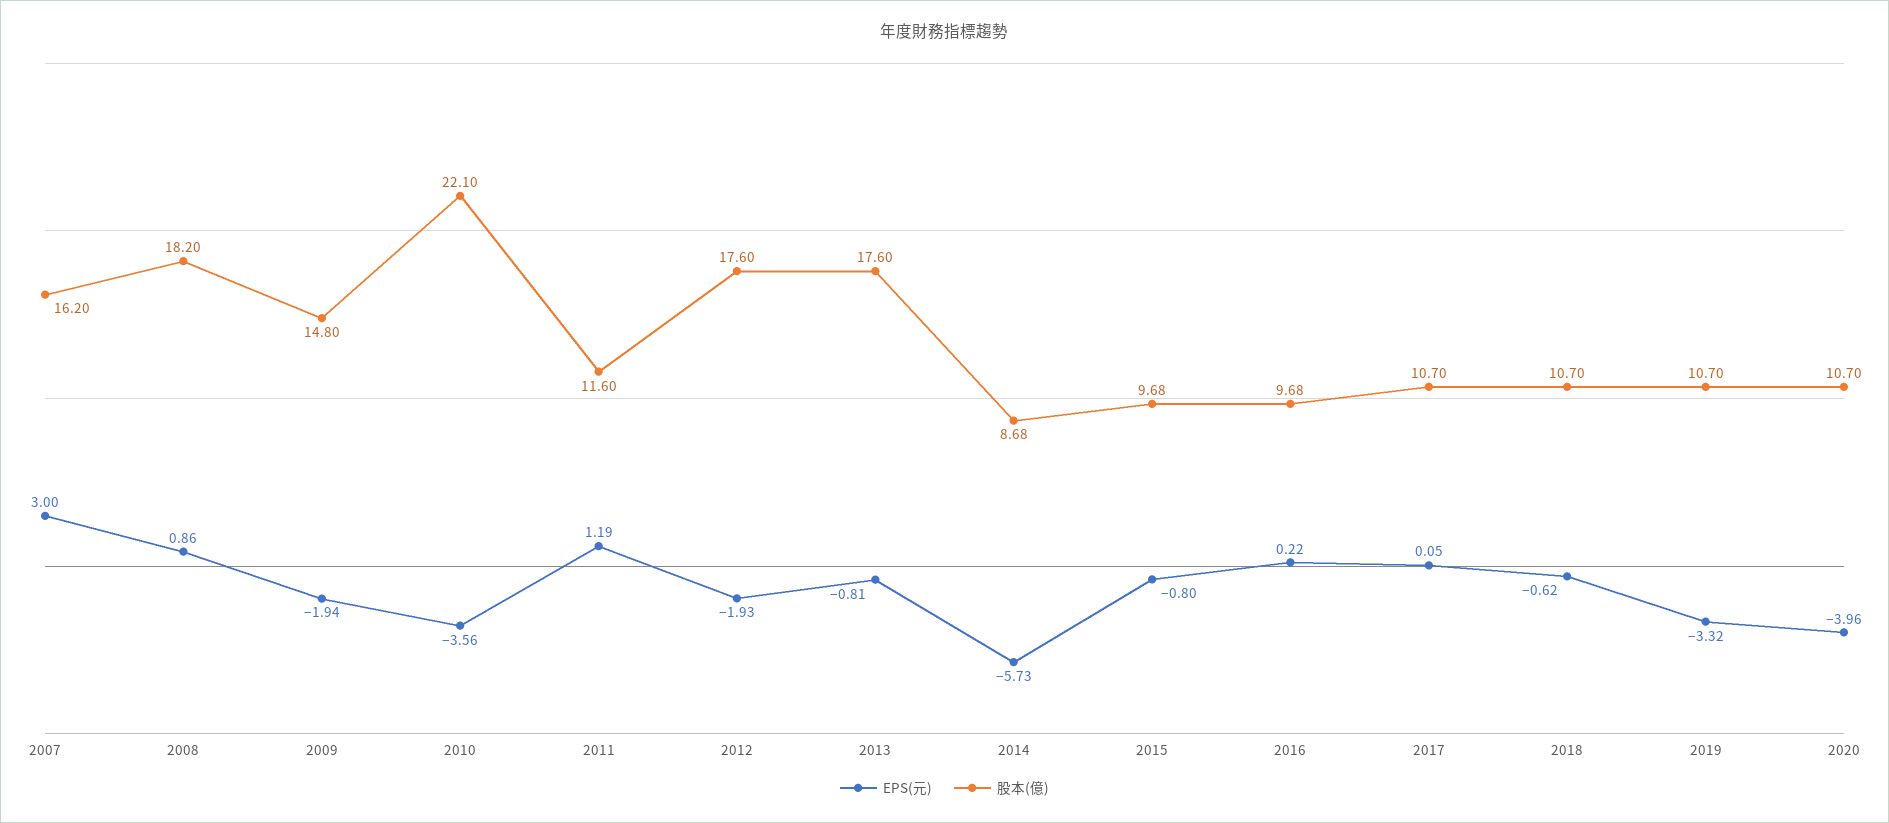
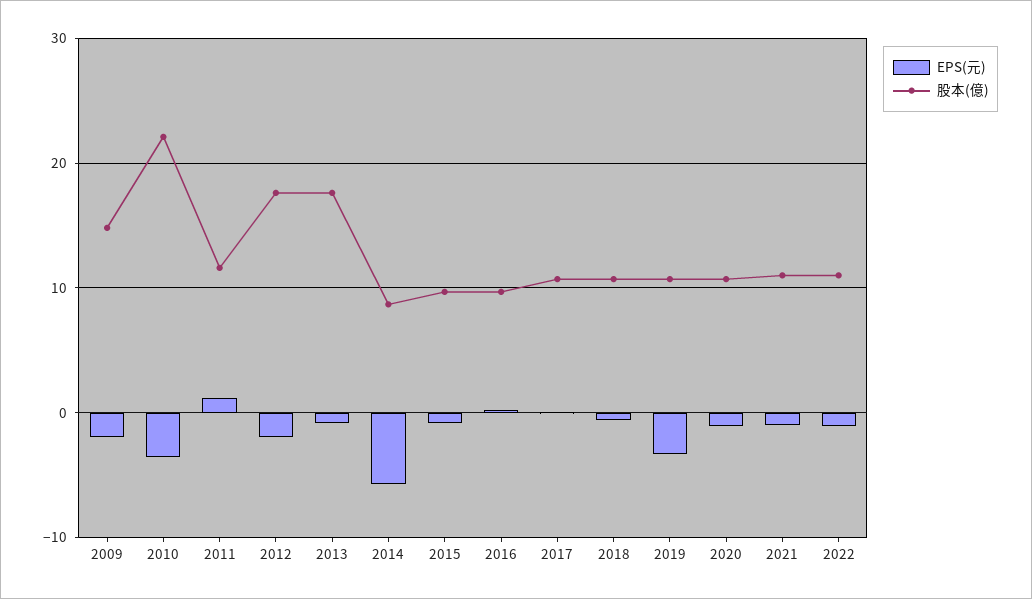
EPS(元), 2007: 3 -> none
股本(億), 2007: 16.2 -> none
EPS(元), 2008: 0.86 -> none
股本(億), 2008: 18.2 -> none
EPS(元), 2020: -3.96 -> -1
EPS(元), 2021: none -> -1
股本(億), 2021: none -> 11
EPS(元), 2022: none -> -1
股本(億), 2022: none -> 11

